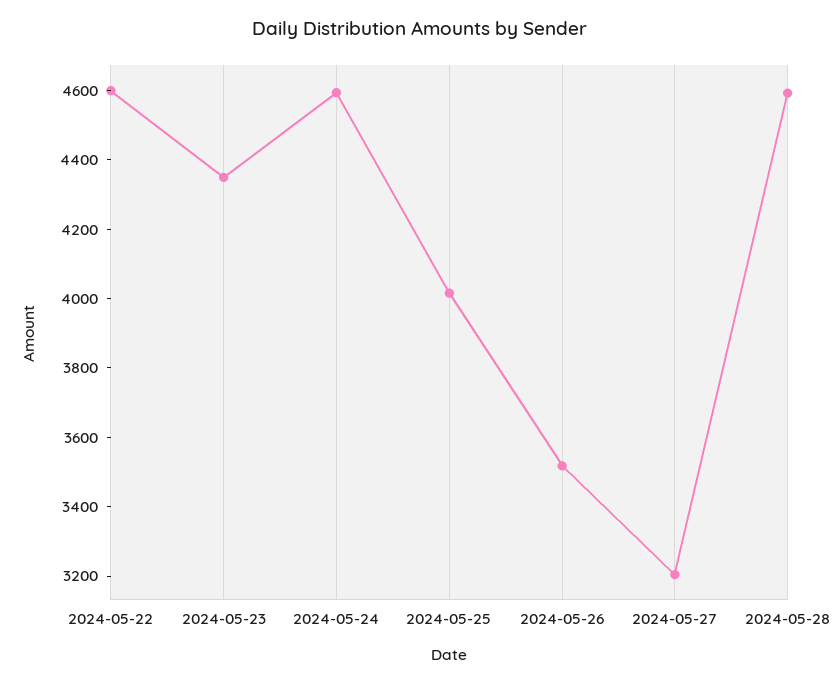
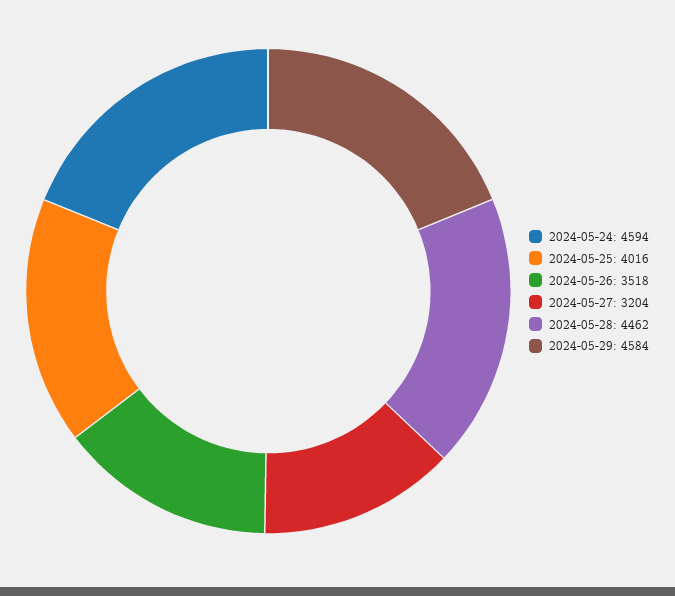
2024-05-22: 4600 -> none
2024-05-23: 4350 -> none
2024-05-28: 4600 -> 4462
2024-05-29: none -> 4584

